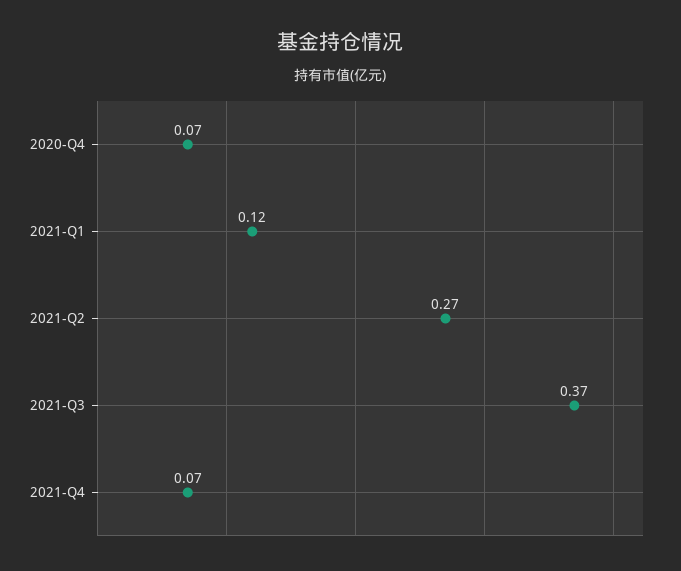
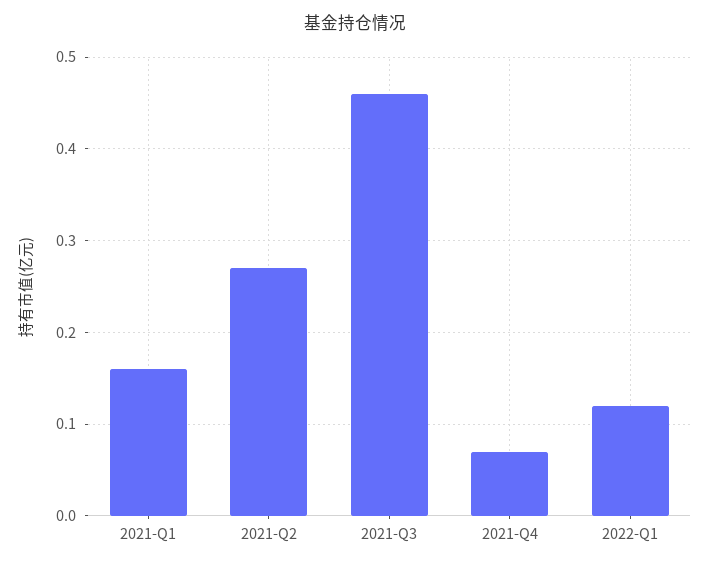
2020-Q4: 0.07 -> none
2021-Q1: 0.12 -> 0.16
2021-Q3: 0.37 -> 0.46
2022-Q1: none -> 0.12

